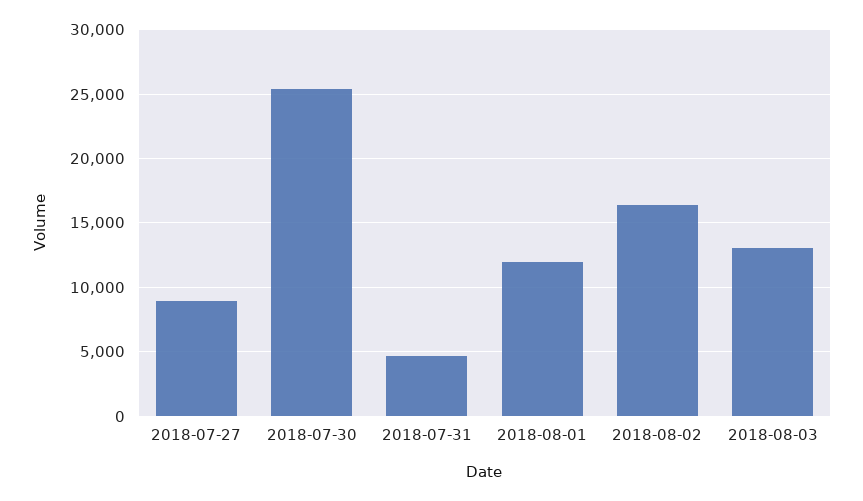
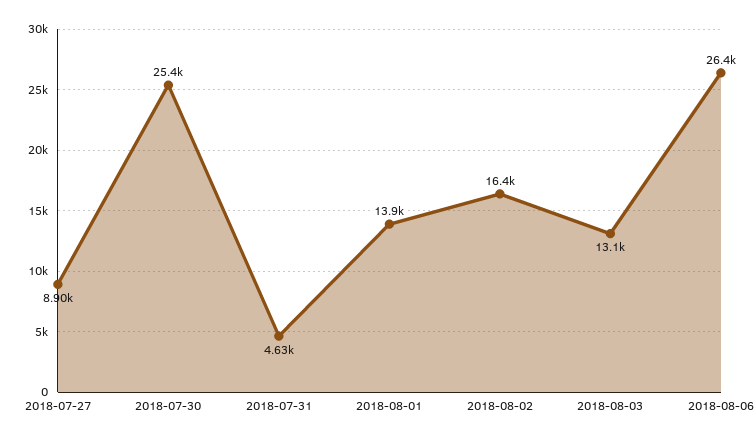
2018-08-01: 12000 -> 13900
2018-08-06: none -> 26400

